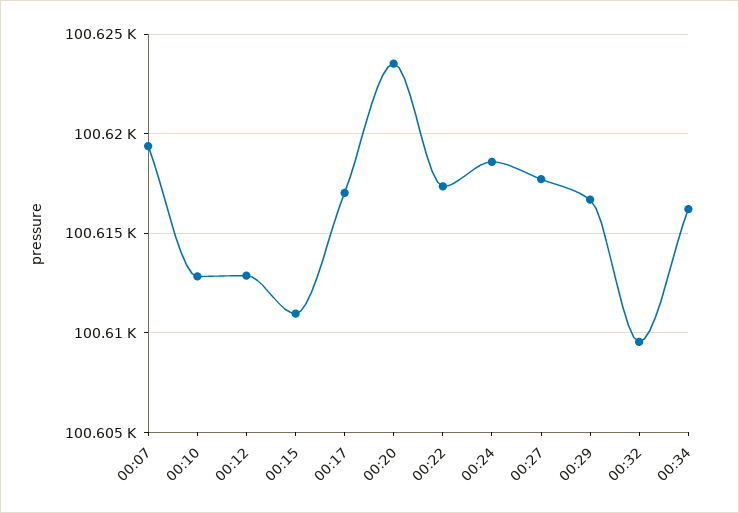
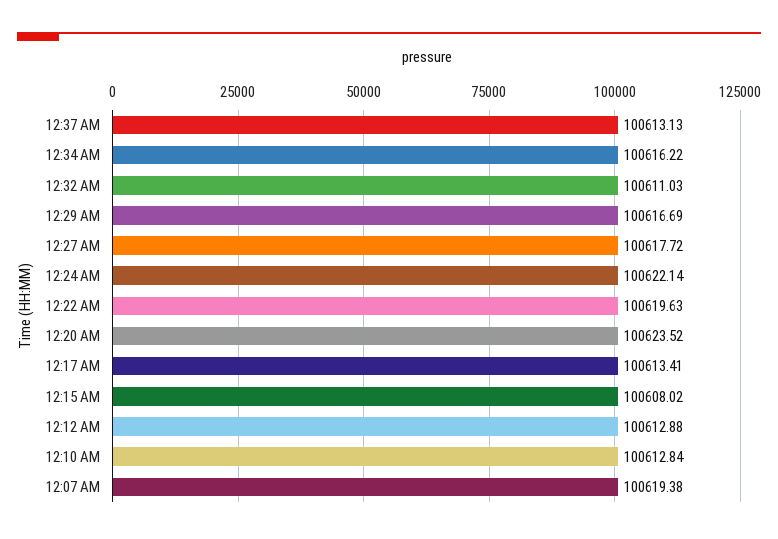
00:15: 100611 -> 100608.02
00:17: 100617 -> 100613.41
00:22: 100617.5 -> 100619.63
00:24: 100618.5 -> 100622.14
00:32: 100609.5 -> 100611.03
12:37 AM: none -> 100613.13

